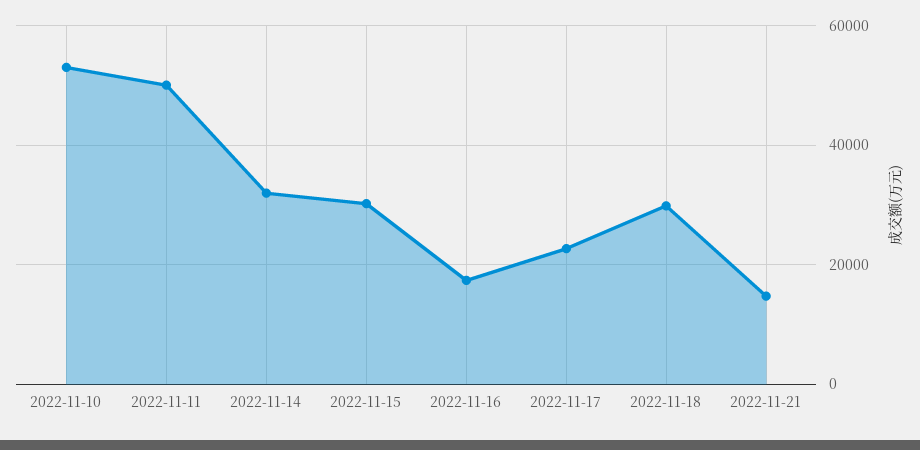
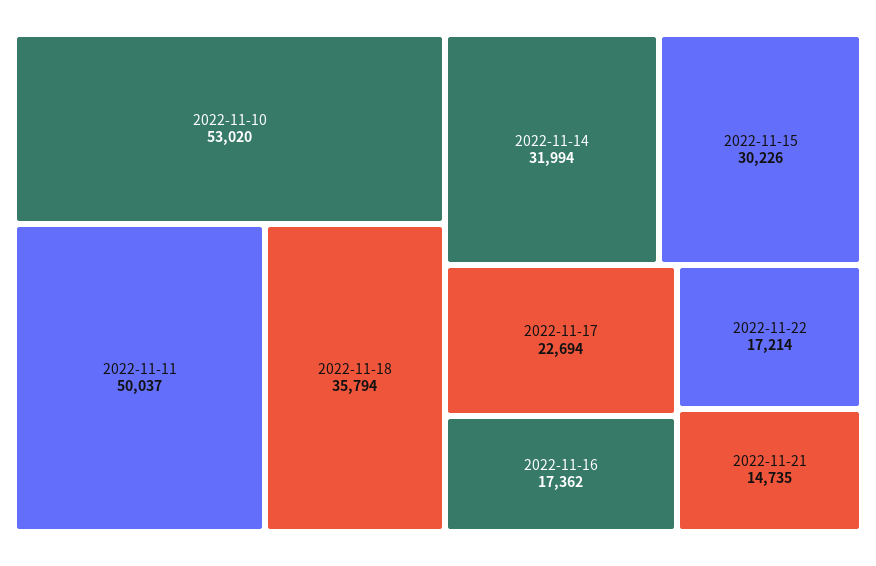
2022-11-18: 30000 -> 35794
2022-11-22: none -> 17214

